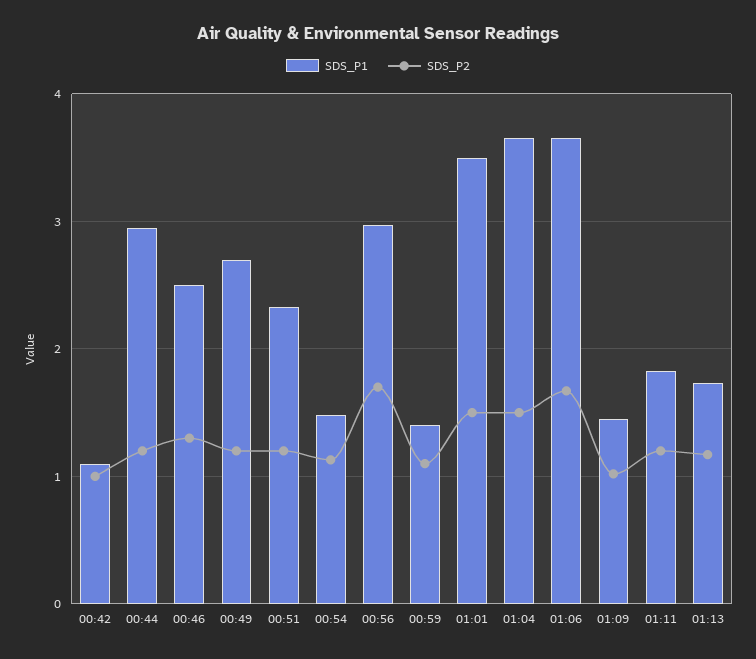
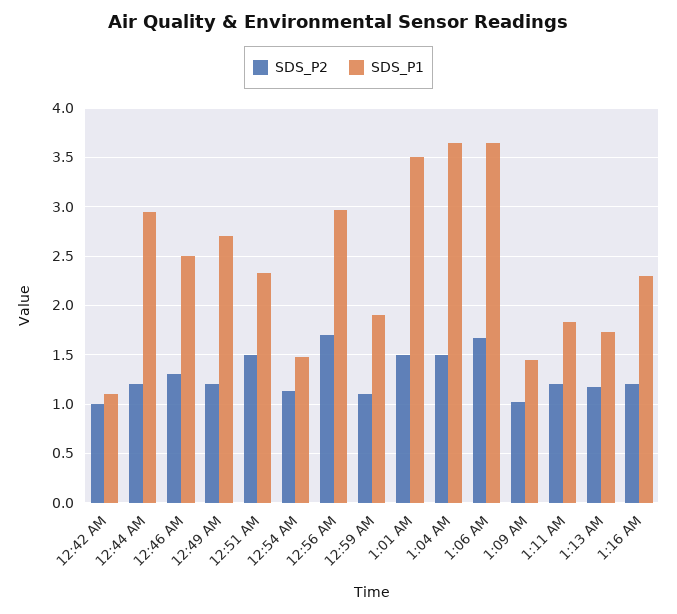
SDS_P2, 00:51: 1.2 -> 1.5
SDS_P1, 00:59: 1.4 -> 1.9
SDS_P2, 1:16 AM: none -> 1.2
SDS_P1, 1:16 AM: none -> 2.3

